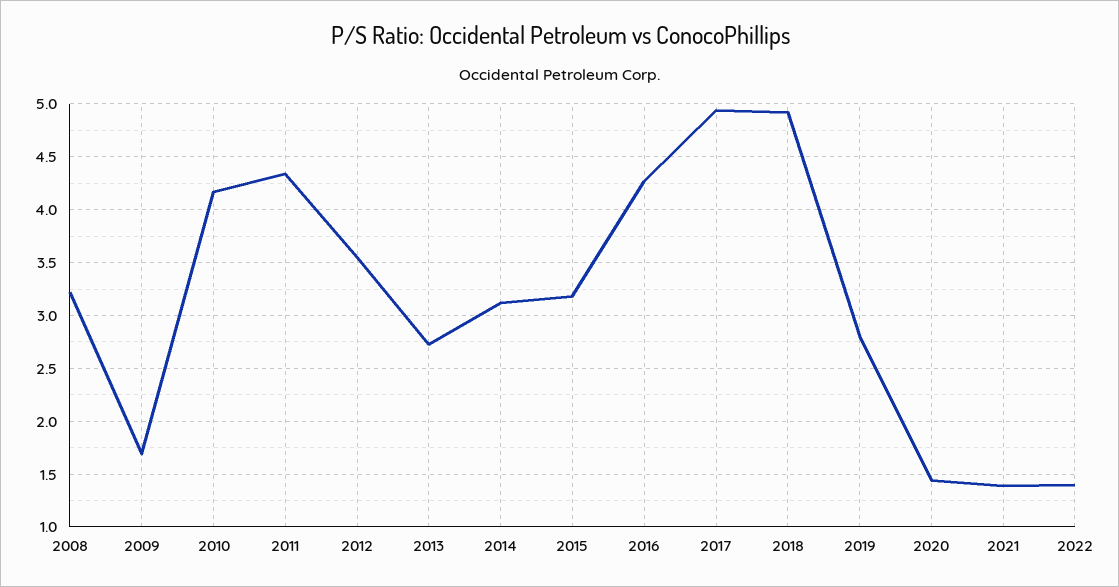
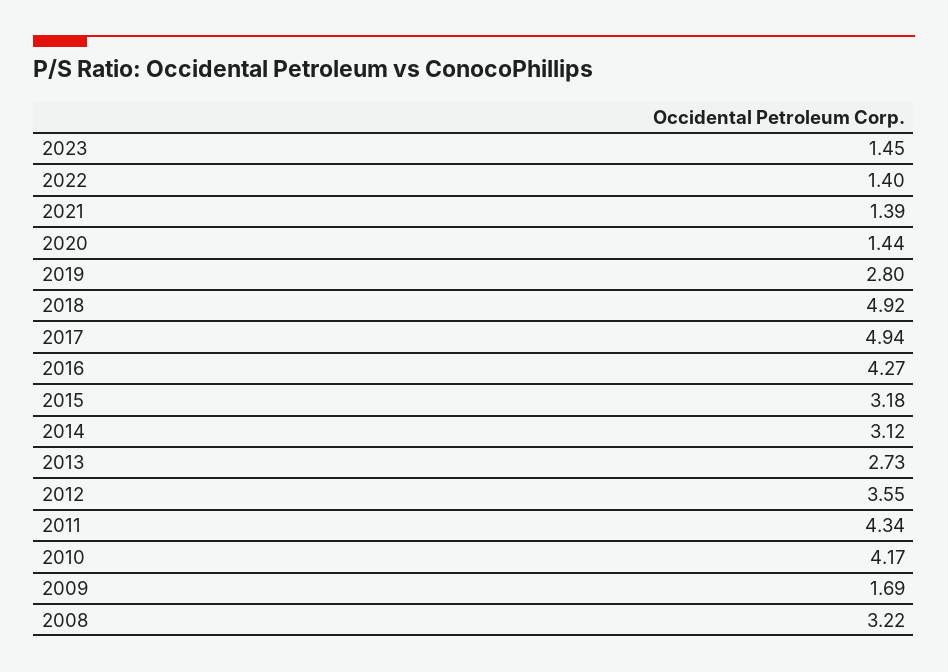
2023: none -> 1.45

